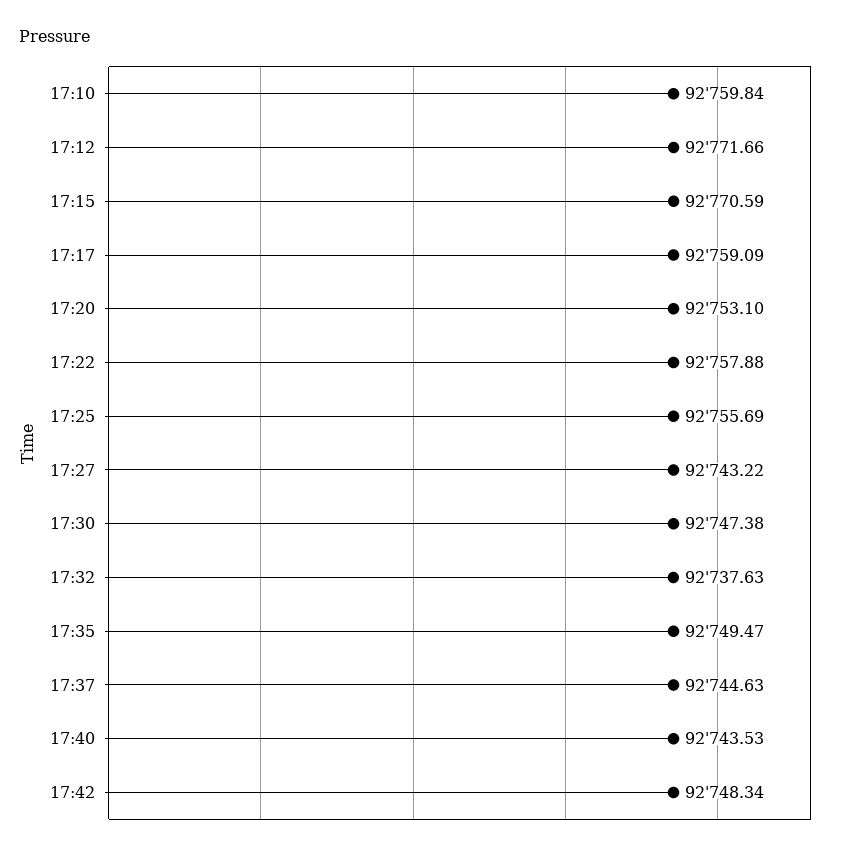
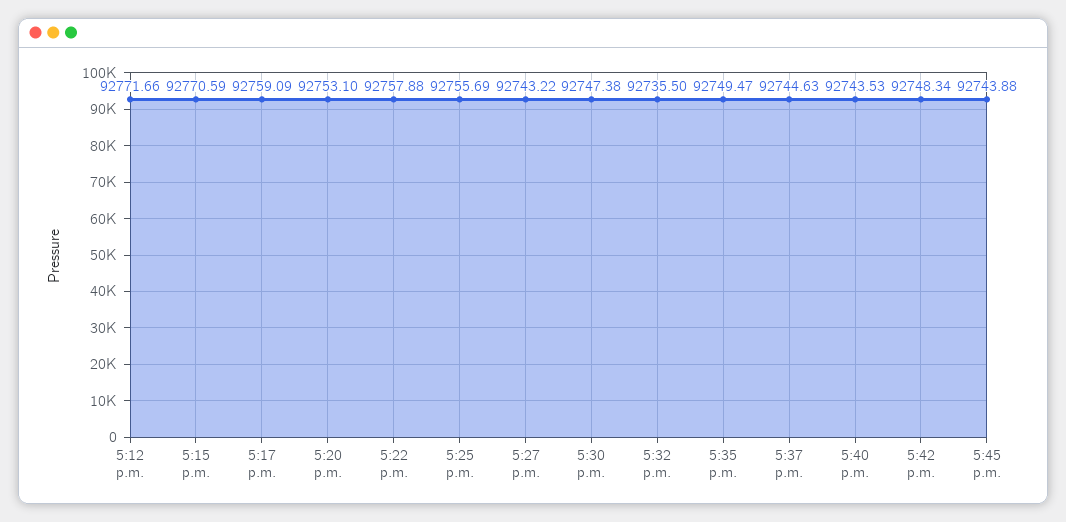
17:10: 92759.84 -> none
17:32: 92737.63 -> 92735.5
5:45 p.m.: none -> 92743.88

